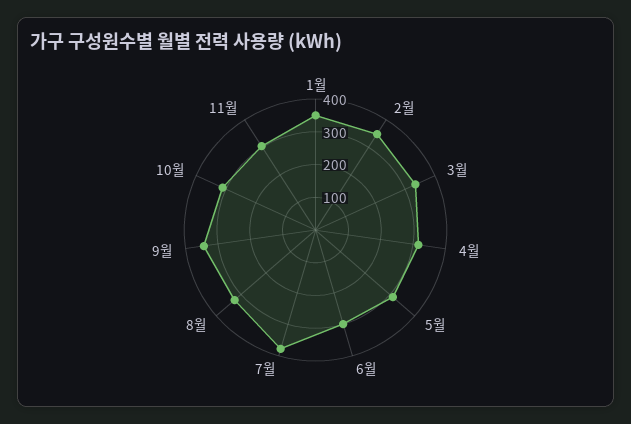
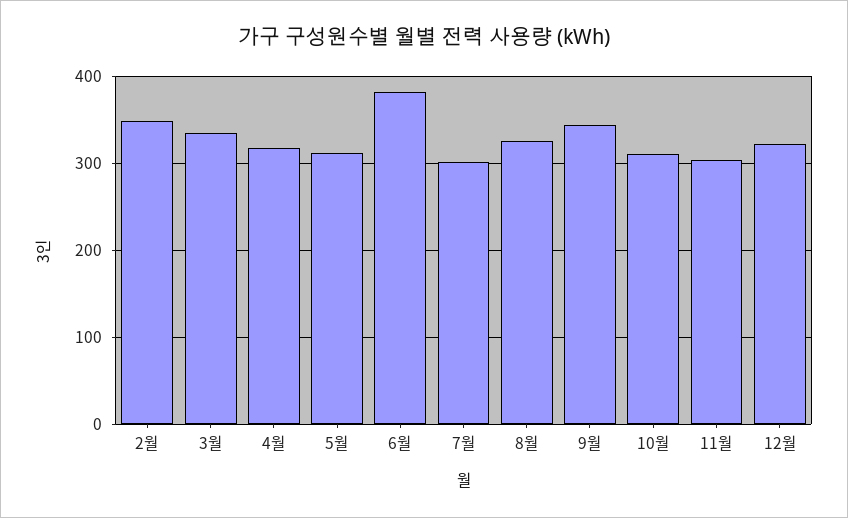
1월: 350 -> none
6월: 300 -> 380
7월: 375 -> 300
12월: none -> 320

